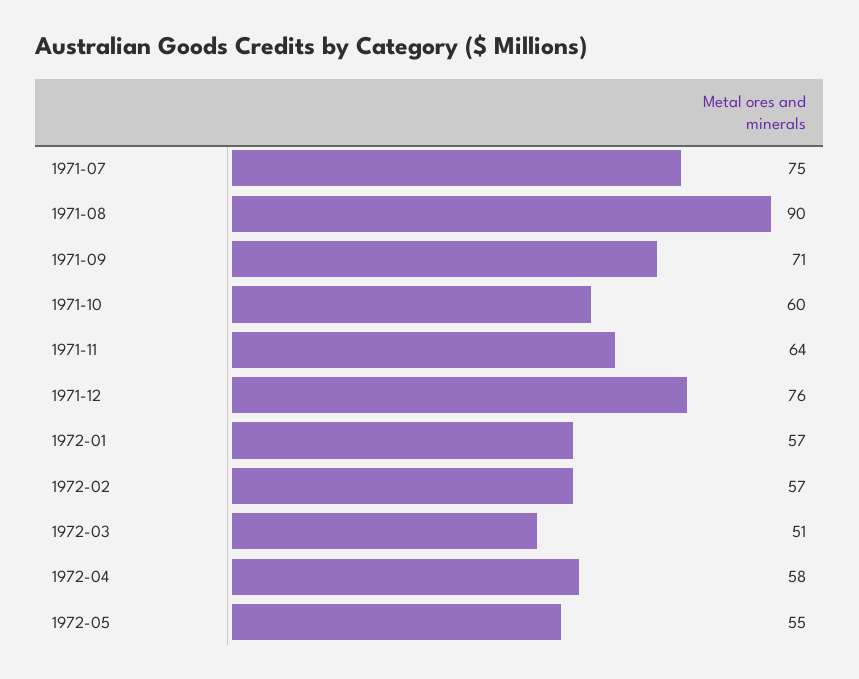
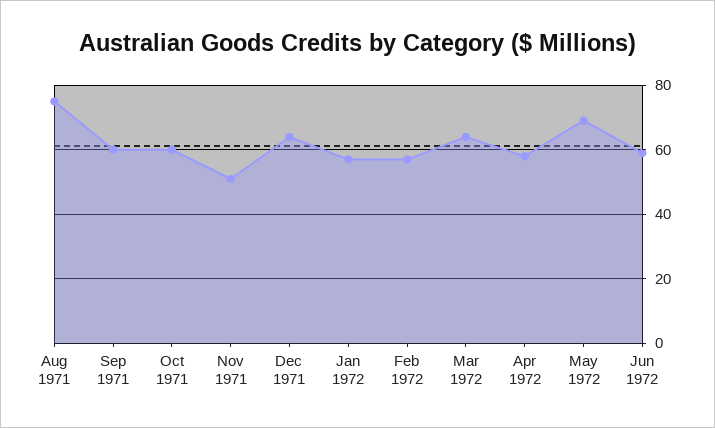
1971-07: 75 -> none
1971-08: 90 -> 75
1971-09: 71 -> 60
1971-11: 64 -> 50
1971-12: 76 -> 65
1972-03: 51 -> 65
1972-05: 55 -> 70
Jun 1972: none -> 60

